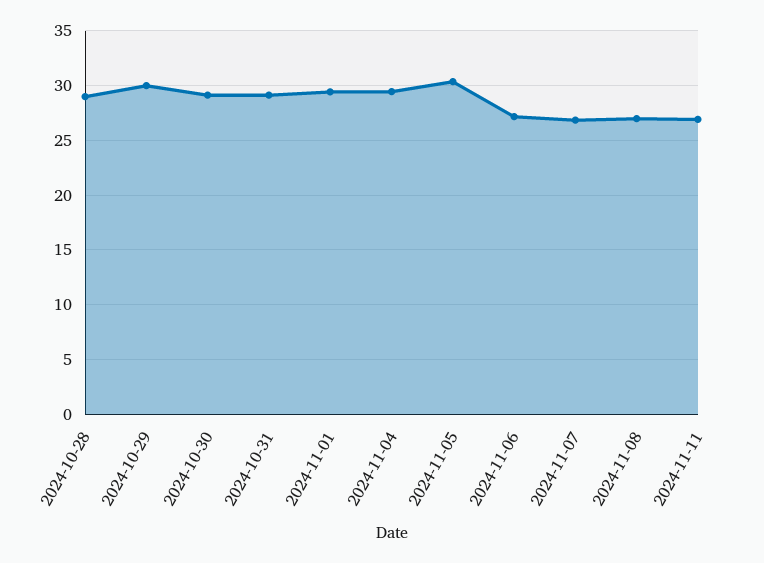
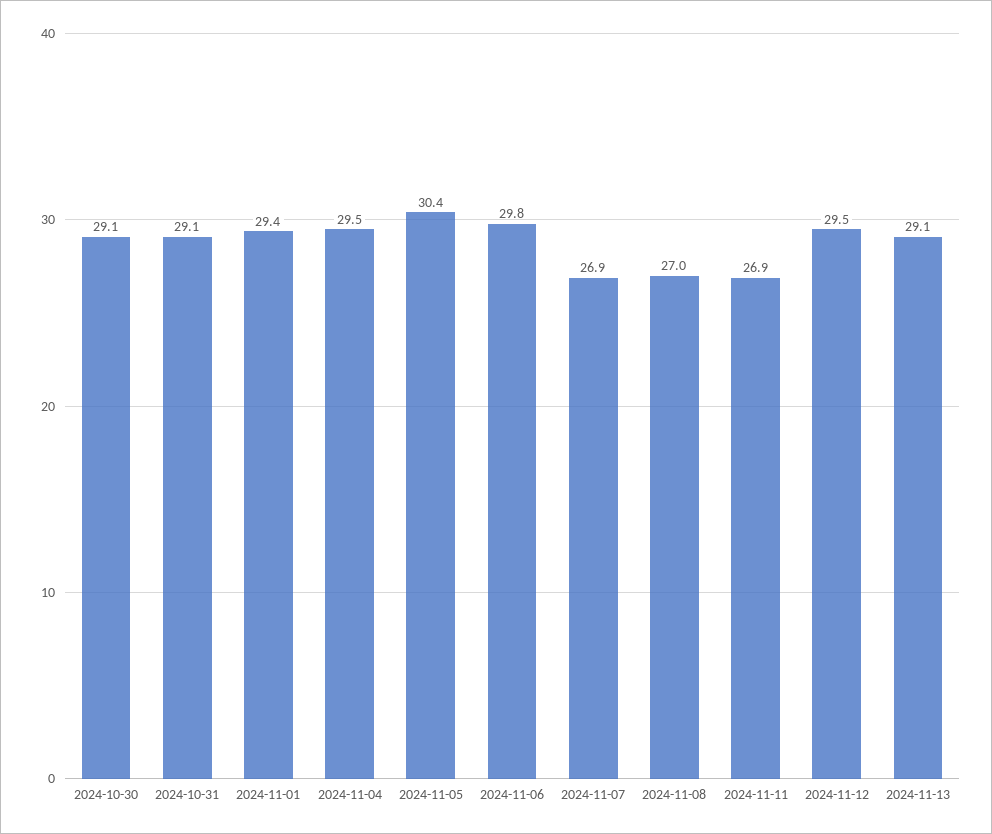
2024-10-28: 29 -> none
2024-10-29: 30 -> none
2024-11-06: 27 -> 29.8
2024-11-12: none -> 29.5
2024-11-13: none -> 29.1

